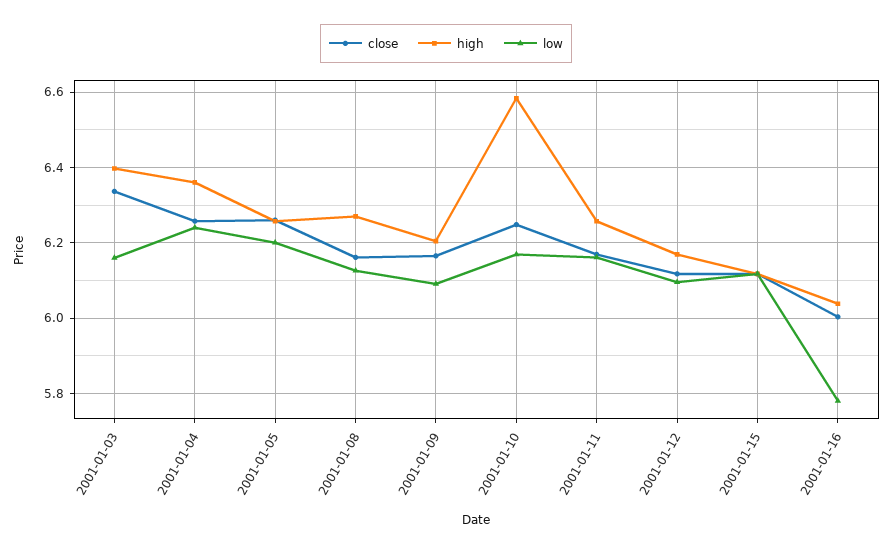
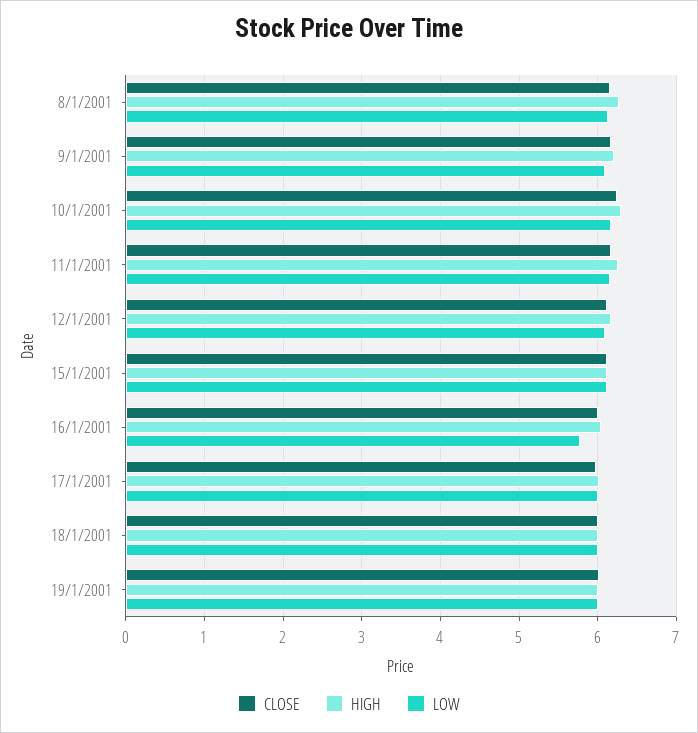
close, 2001-01-03: 6.34 -> none
high, 2001-01-03: 6.4 -> none
low, 2001-01-03: 6.16 -> none
close, 2001-01-04: 6.26 -> none
high, 2001-01-04: 6.36 -> none
low, 2001-01-04: 6.24 -> none
close, 2001-01-05: 6.26 -> none
high, 2001-01-05: 6.26 -> none
low, 2001-01-05: 6.2 -> none
high, 2001-01-10: 6.58 -> 6.3
close, 17/1/2001: none -> 6
high, 17/1/2001: none -> 6
low, 17/1/2001: none -> 6
close, 18/1/2001: none -> 6
high, 18/1/2001: none -> 6
low, 18/1/2001: none -> 6
close, 19/1/2001: none -> 6
high, 19/1/2001: none -> 6
low, 19/1/2001: none -> 6

